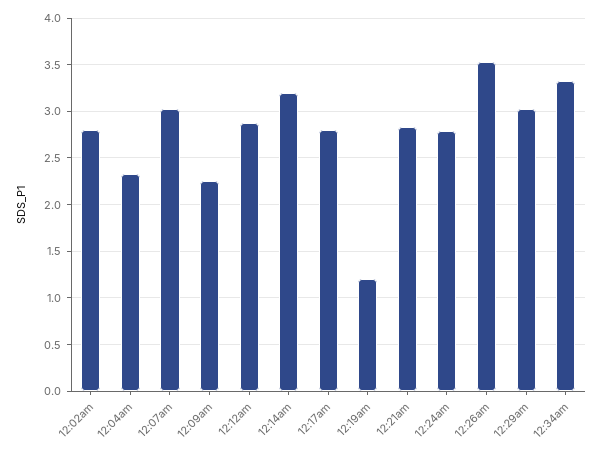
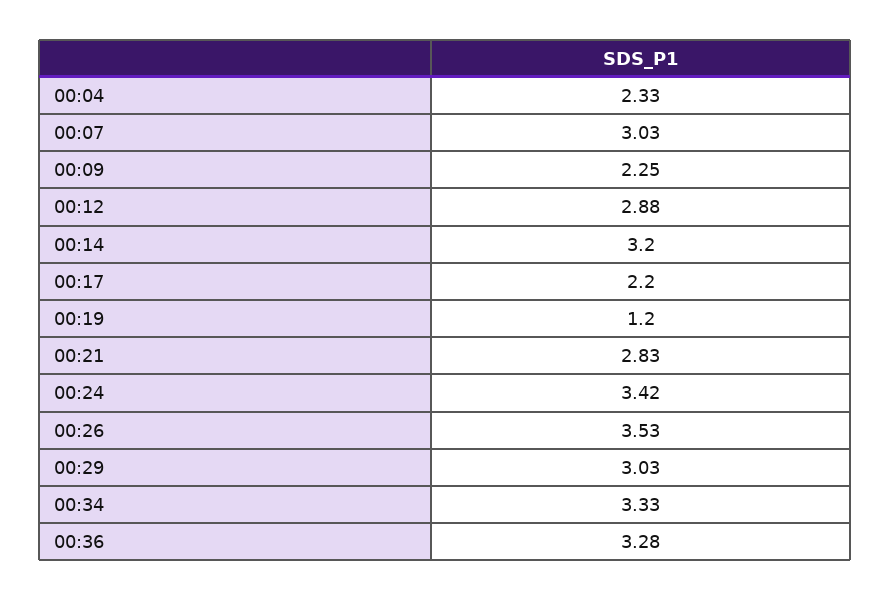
12:02am: 2.8 -> none
12:17am: 2.8 -> 2.2
12:24am: 2.8 -> 3.42
00:36: none -> 3.28

